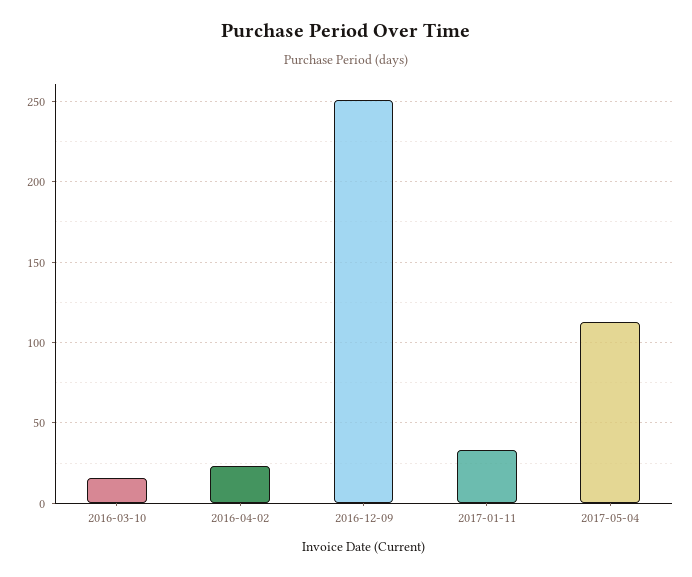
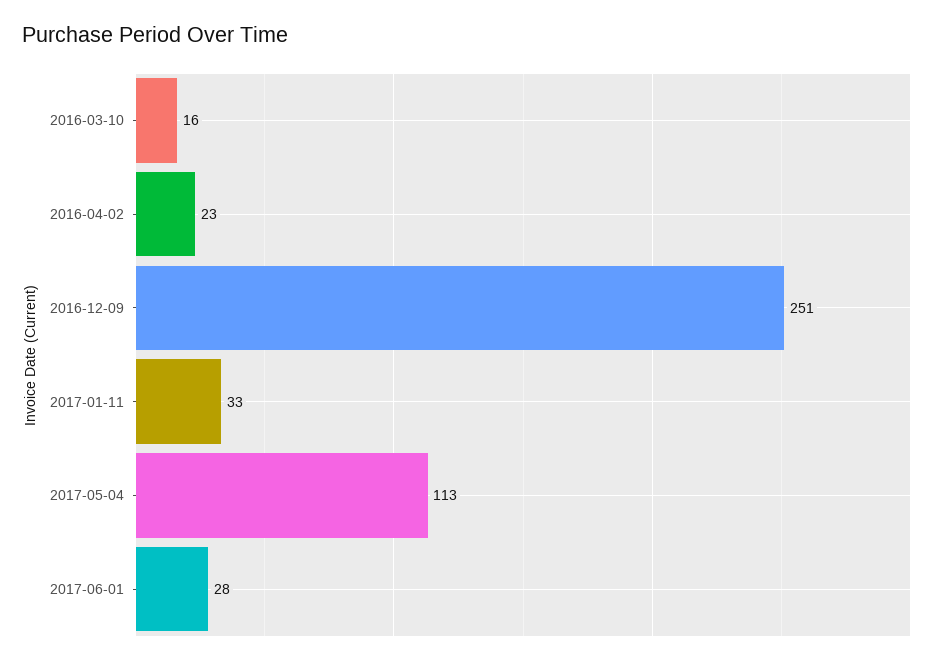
2017-06-01: none -> 28

